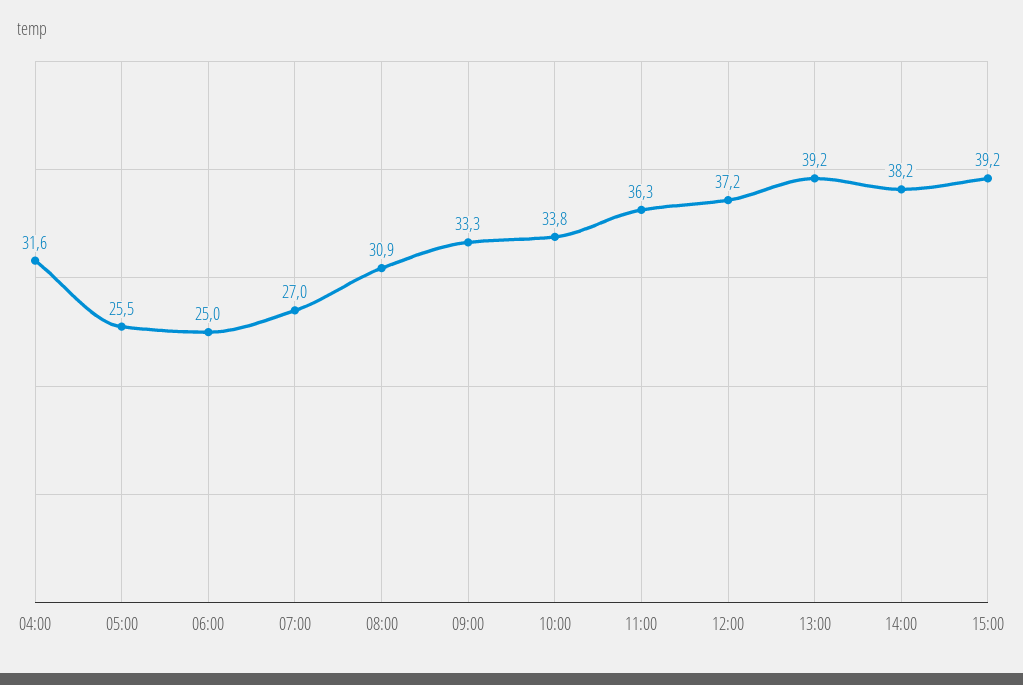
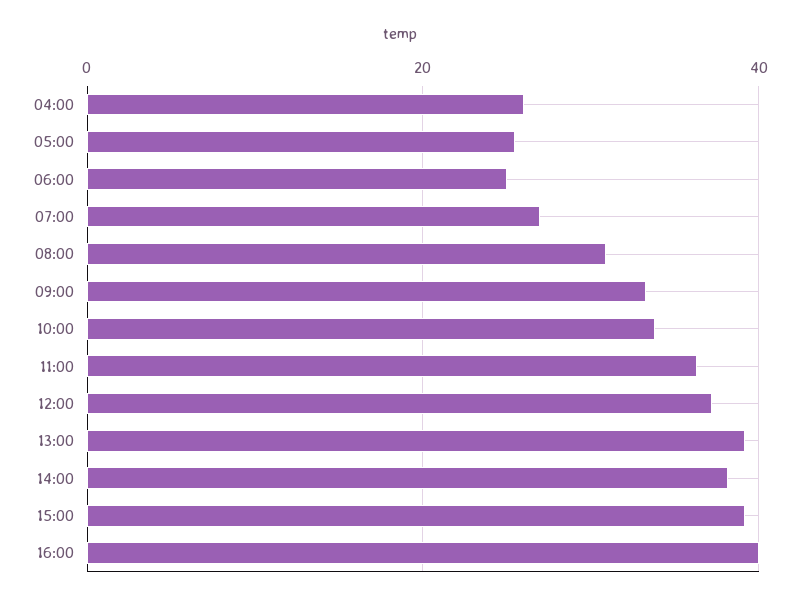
04:00: 31.6 -> 26
16:00: none -> 40

